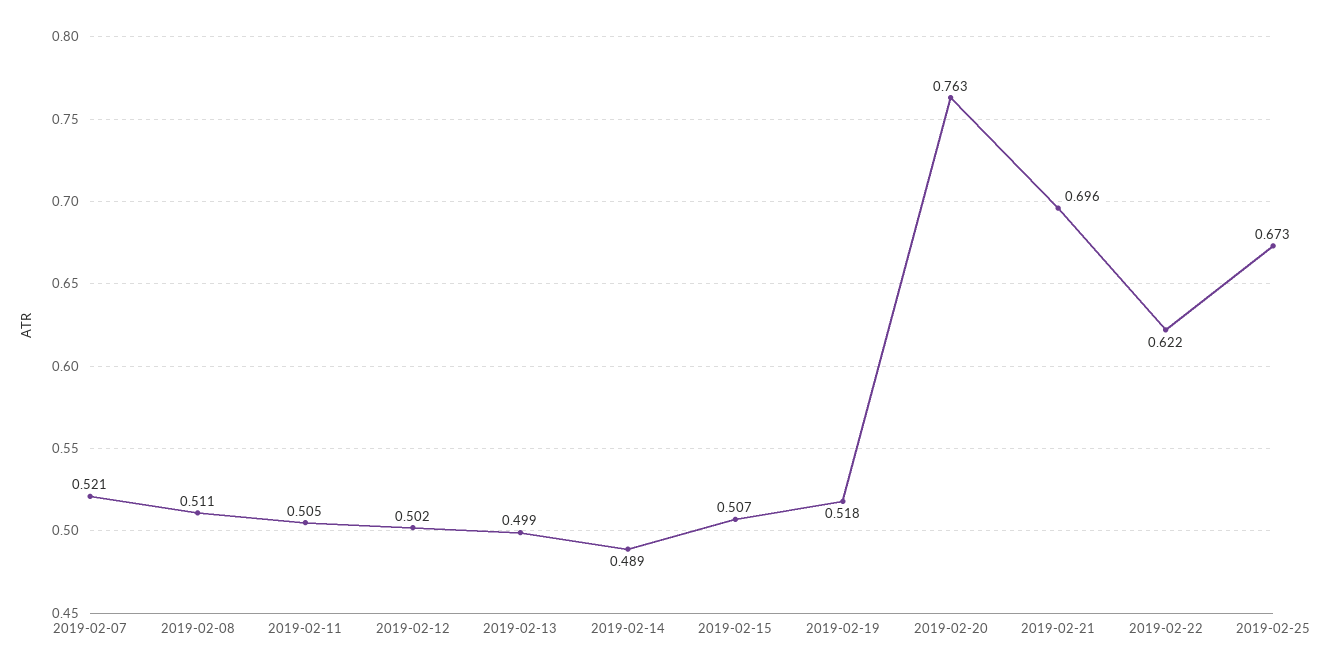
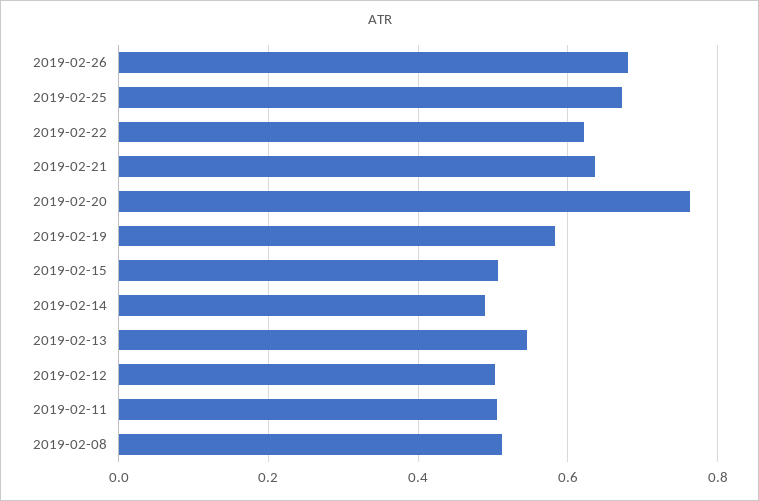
2019-02-07: 0.521 -> none
2019-02-13: 0.499 -> 0.54
2019-02-19: 0.518 -> 0.58
2019-02-21: 0.696 -> 0.64
2019-02-26: none -> 0.68

